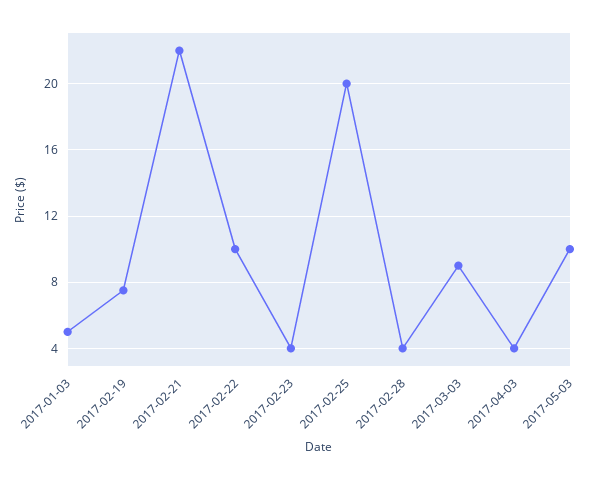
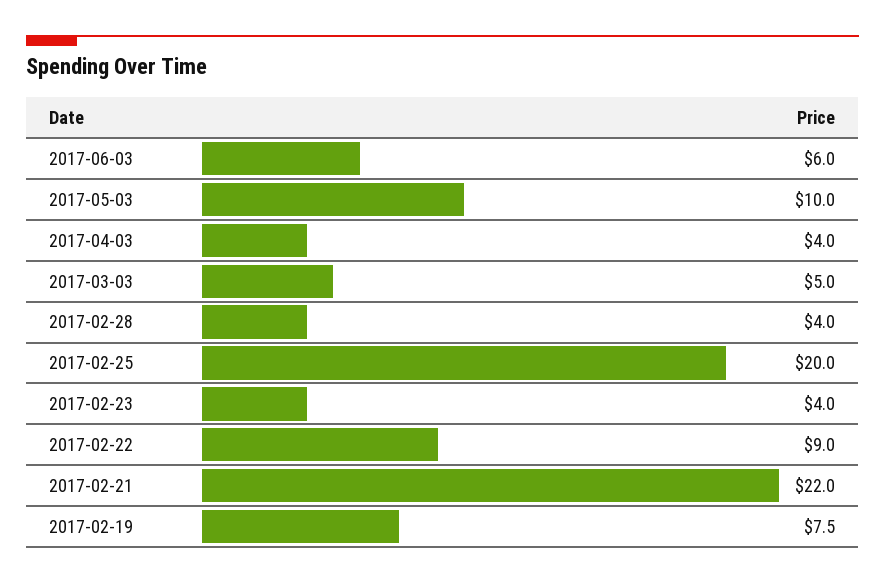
2017-01-03: 5 -> none
2017-02-22: 10 -> 9
2017-03-03: 9 -> 5
2017-06-03: none -> 6

